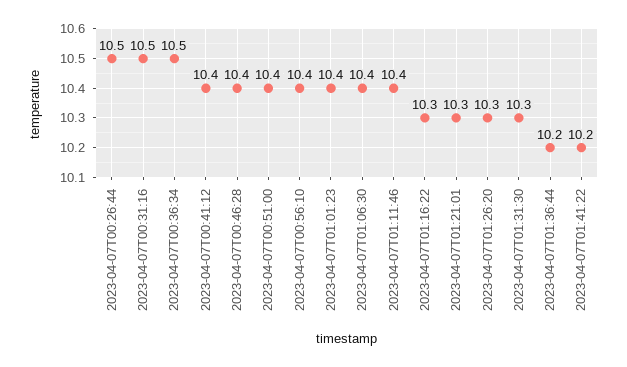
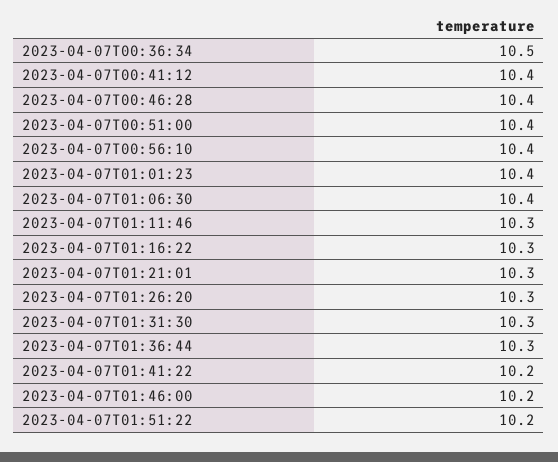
2023-04-07T00:26:44: 10.5 -> none
2023-04-07T00:31:16: 10.5 -> none
2023-04-07T01:11:46: 10.4 -> 10.3
2023-04-07T01:36:44: 10.2 -> 10.3
2023-04-07T01:46:00: none -> 10.2
2023-04-07T01:51:22: none -> 10.2

